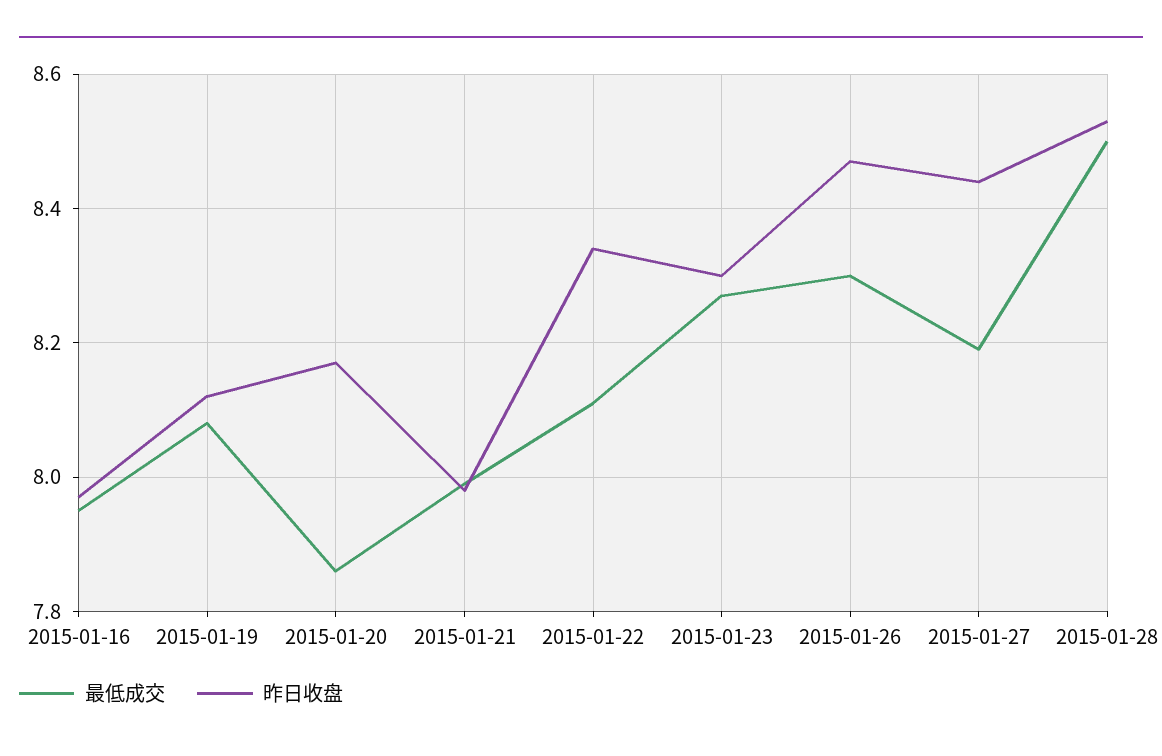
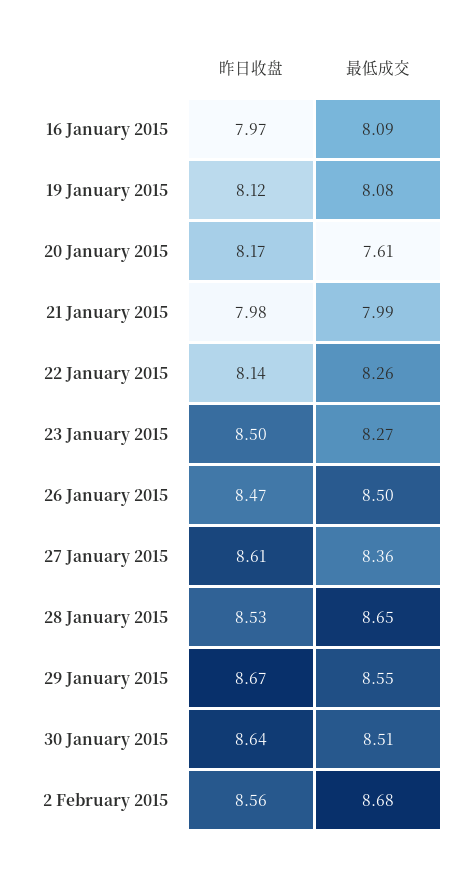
最低成交, 2015-01-16: 7.95 -> 8.09
最低成交, 2015-01-20: 7.85 -> 7.61
最低成交, 2015-01-22: 8.1 -> 8.26
昨日收盘, 2015-01-22: 8.35 -> 8.14
昨日收盘, 2015-01-23: 8.3 -> 8.5
最低成交, 2015-01-26: 8.3 -> 8.5
最低成交, 2015-01-27: 8.2 -> 8.36
昨日收盘, 2015-01-27: 8.45 -> 8.61
最低成交, 2015-01-28: 8.5 -> 8.65
昨日收盘, 29 January 2015: none -> 8.67
最低成交, 29 January 2015: none -> 8.55
昨日收盘, 30 January 2015: none -> 8.64
最低成交, 30 January 2015: none -> 8.51
昨日收盘, 2 February 2015: none -> 8.56
最低成交, 2 February 2015: none -> 8.68

